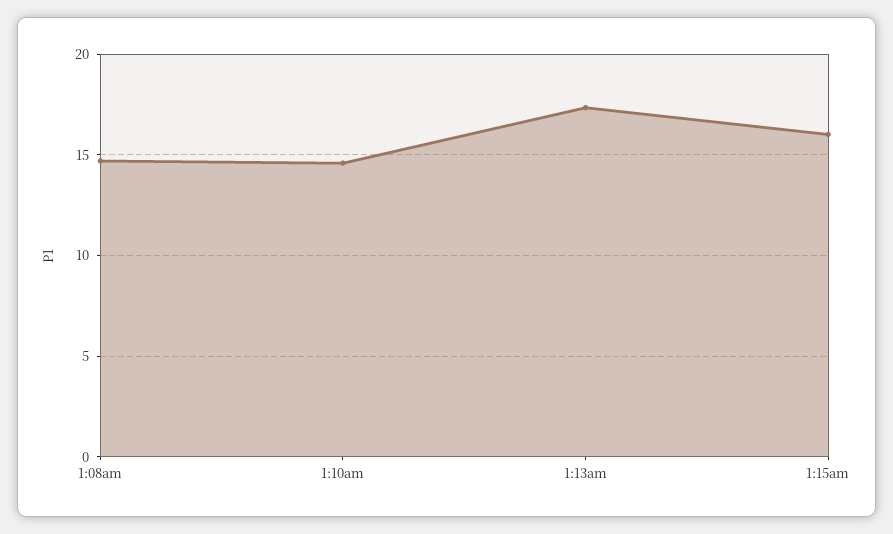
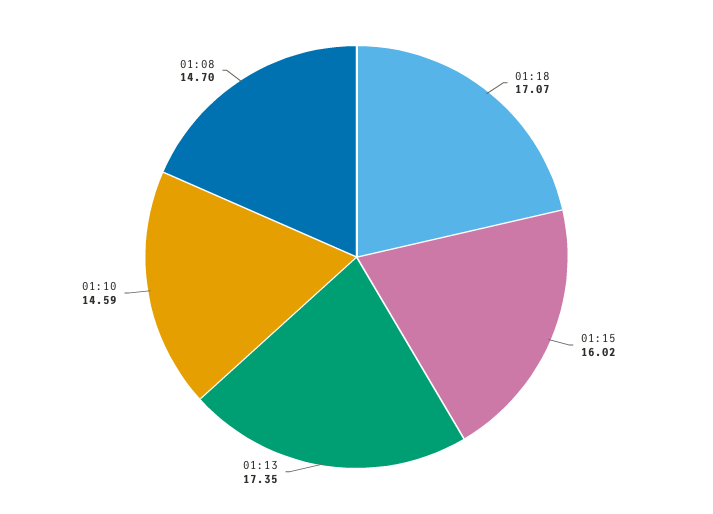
01:18: none -> 17.07

